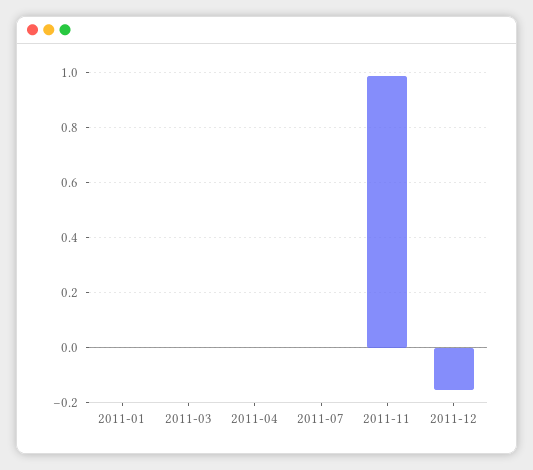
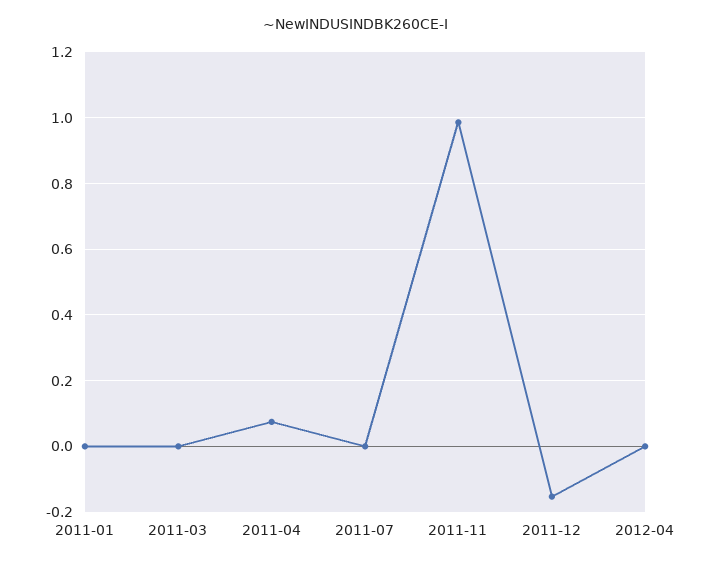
2011-04: 0 -> 0.08
2012-04: none -> 0

